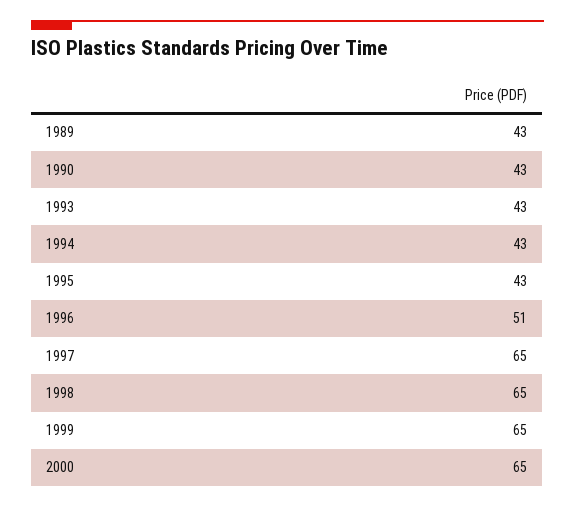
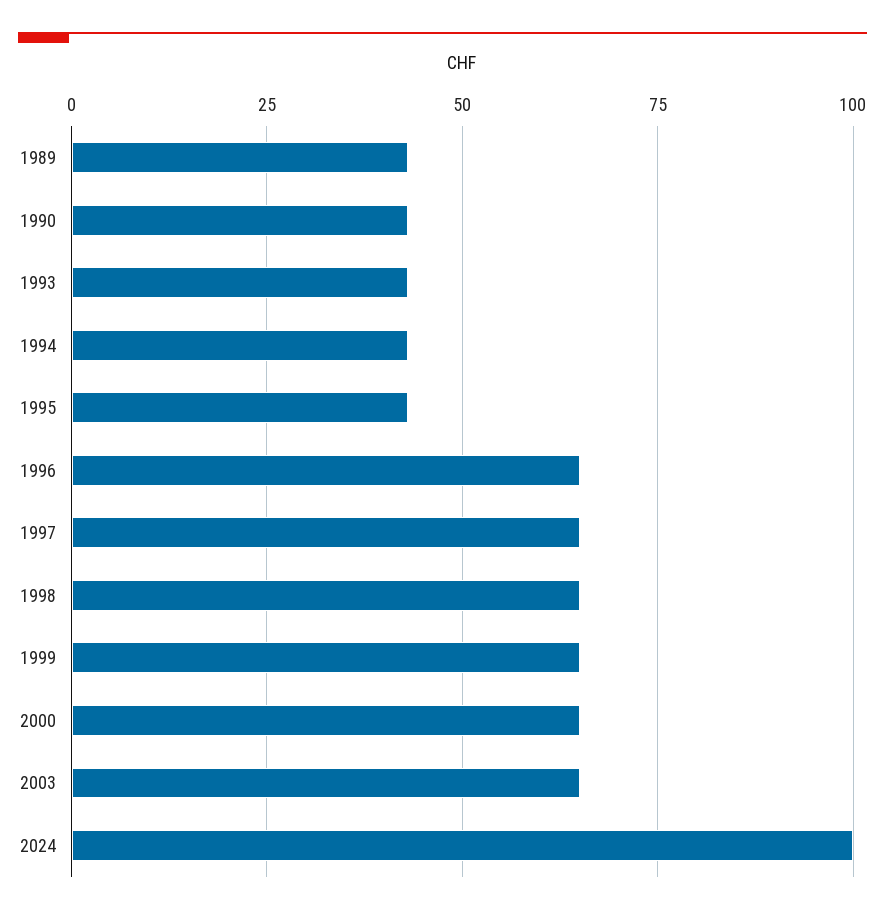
1996: 51 -> 65
2003: none -> 65
2024: none -> 100

